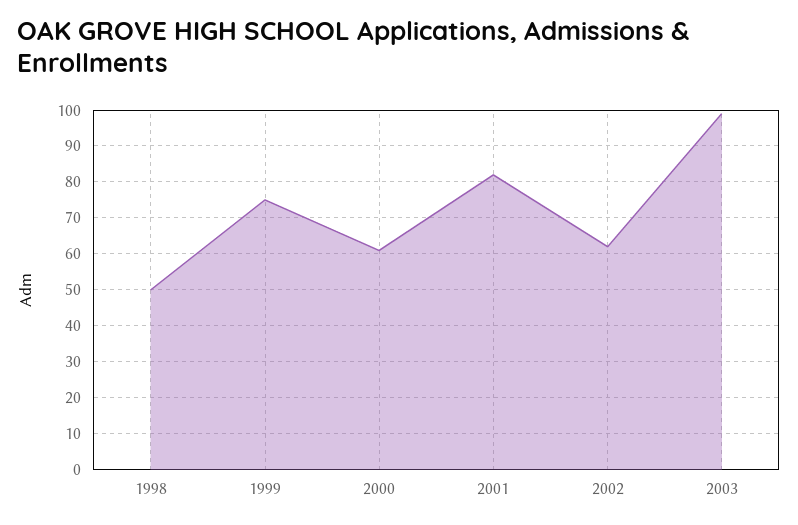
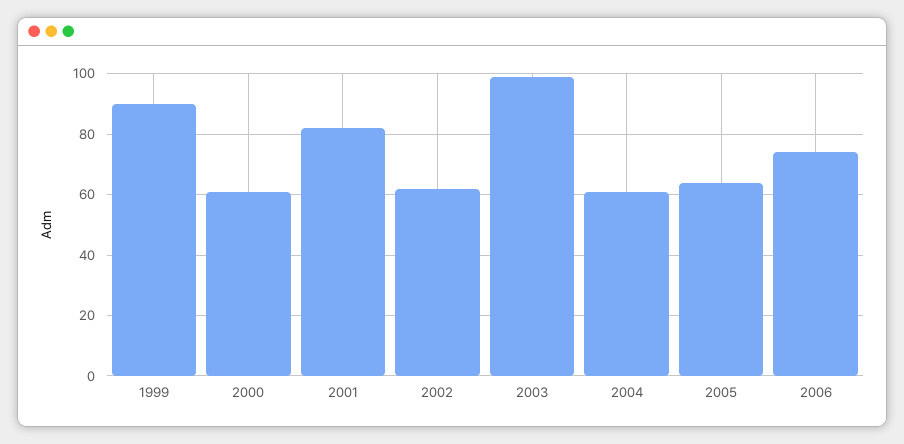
1998: 50 -> none
1999: 75 -> 90
2004: none -> 60
2005: none -> 65
2006: none -> 75

